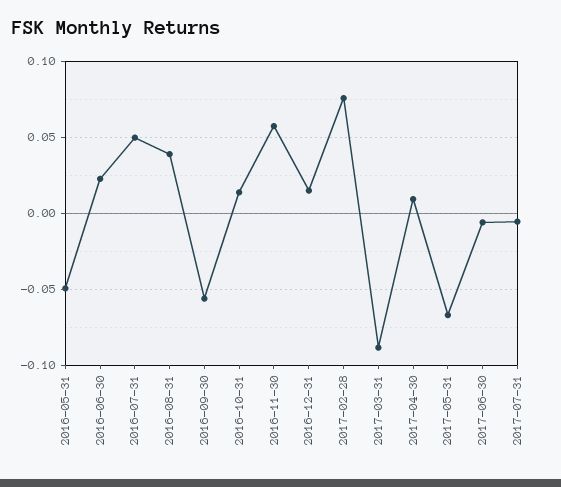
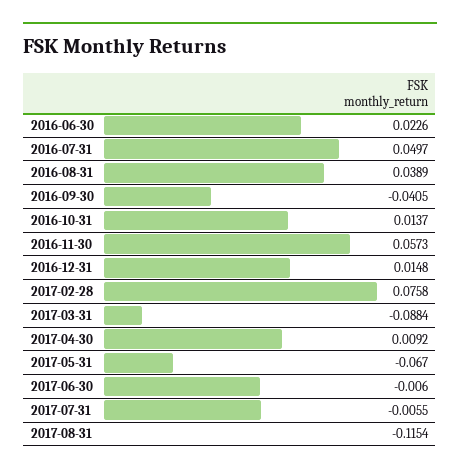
2016-05-31: -0.05 -> none
2016-09-30: -0.055 -> -0.0405
2017-08-31: none -> -0.1154

